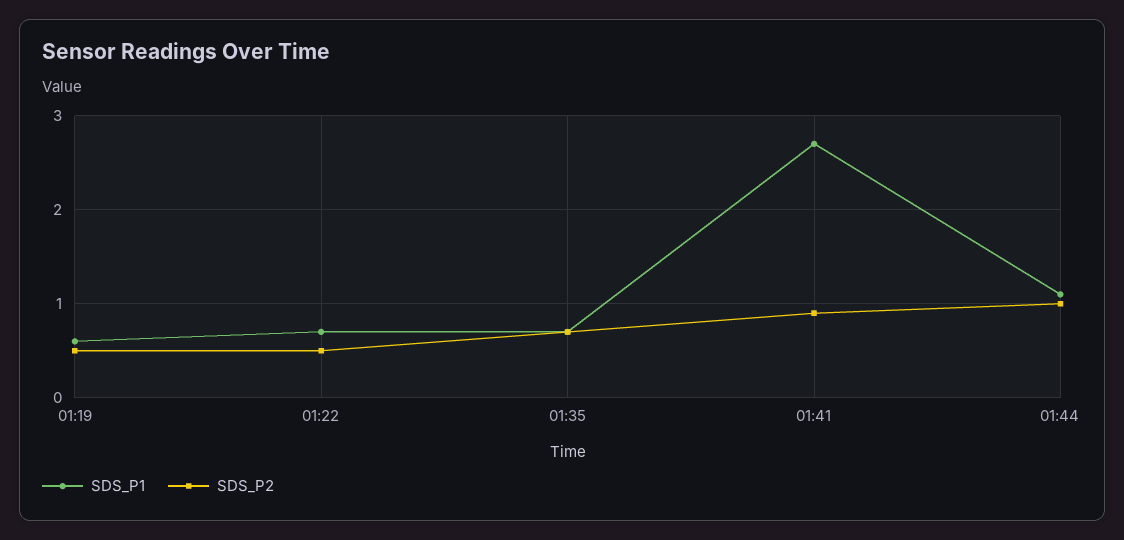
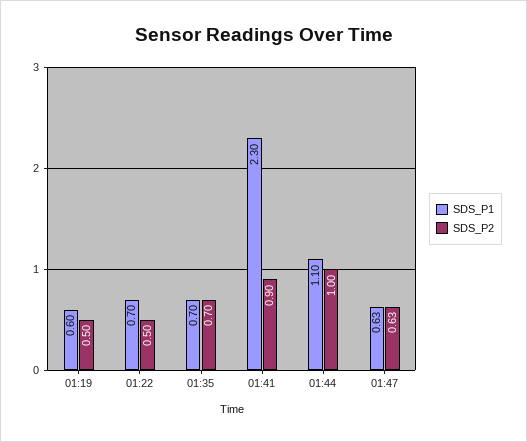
SDS_P1, 01:41: 2.7 -> 2.3
SDS_P1, 01:47: none -> 0.63
SDS_P2, 01:47: none -> 0.63

